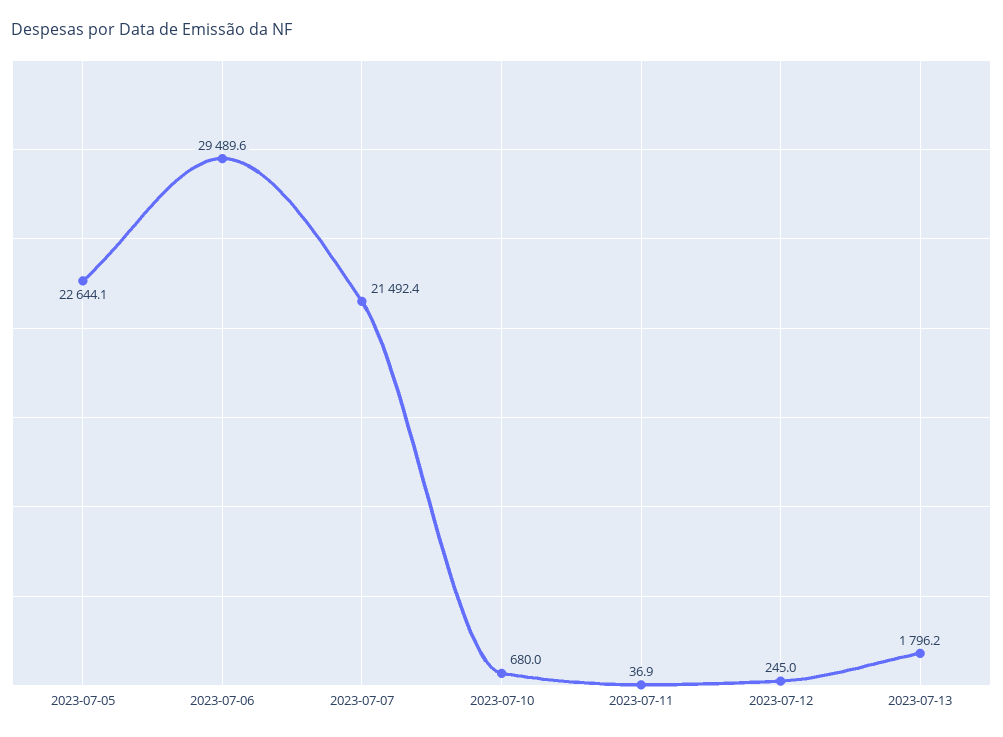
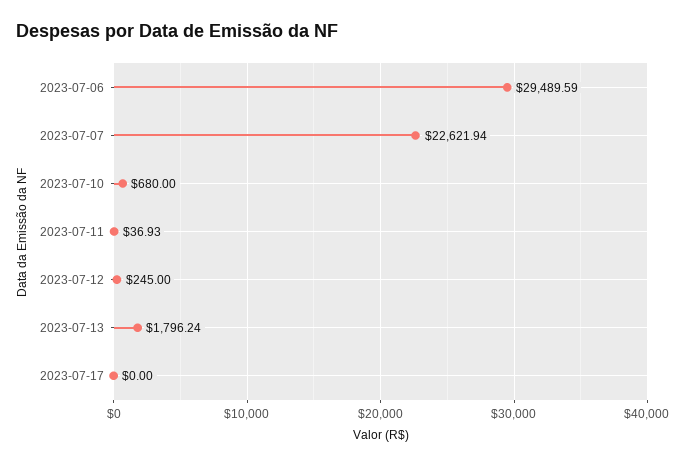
2023-07-05: 22644.1 -> none
2023-07-07: 21492.4 -> 22621.94
2023-07-17: none -> 0

